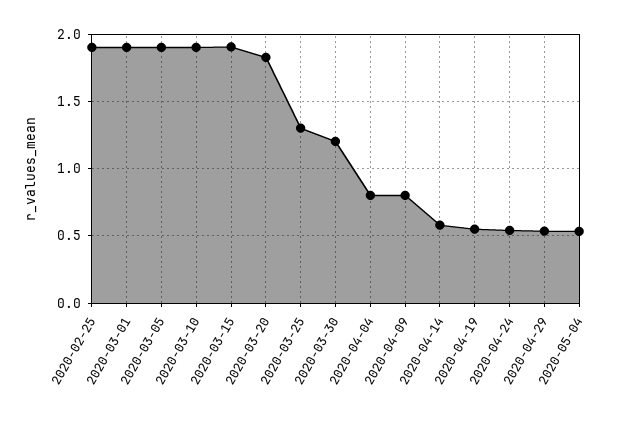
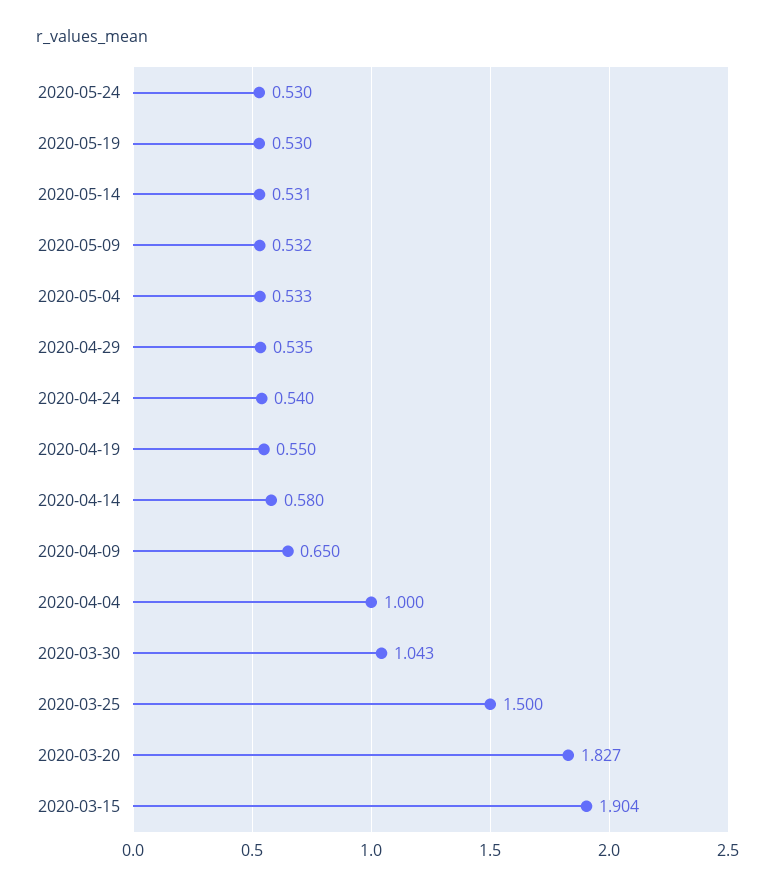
2020-02-25: 1.9 -> none
2020-03-01: 1.9 -> none
2020-03-05: 1.9 -> none
2020-03-10: 1.9 -> none
2020-03-25: 1.3 -> 1.5
2020-03-30: 1.2 -> 1.043
2020-04-04: 0.8 -> 1
2020-04-09: 0.8 -> 0.65
2020-05-24: none -> 0.53
2020-05-19: none -> 0.53
2020-05-14: none -> 0.531
2020-05-09: none -> 0.532

